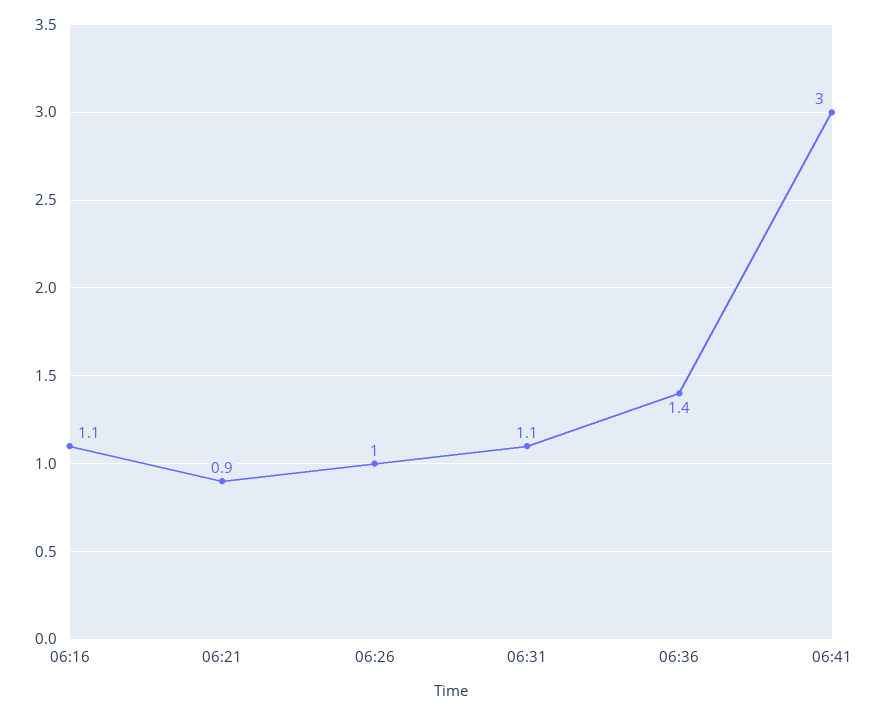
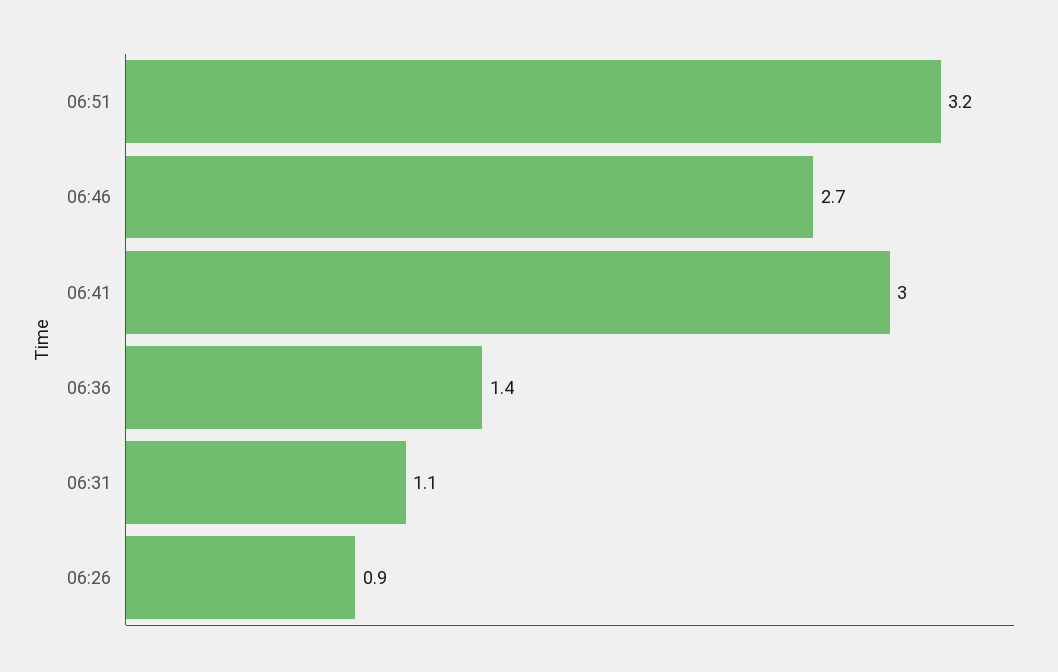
06:16: 1.1 -> none
06:21: 0.9 -> none
06:26: 1 -> 0.9
06:51: none -> 3.2
06:46: none -> 2.7

